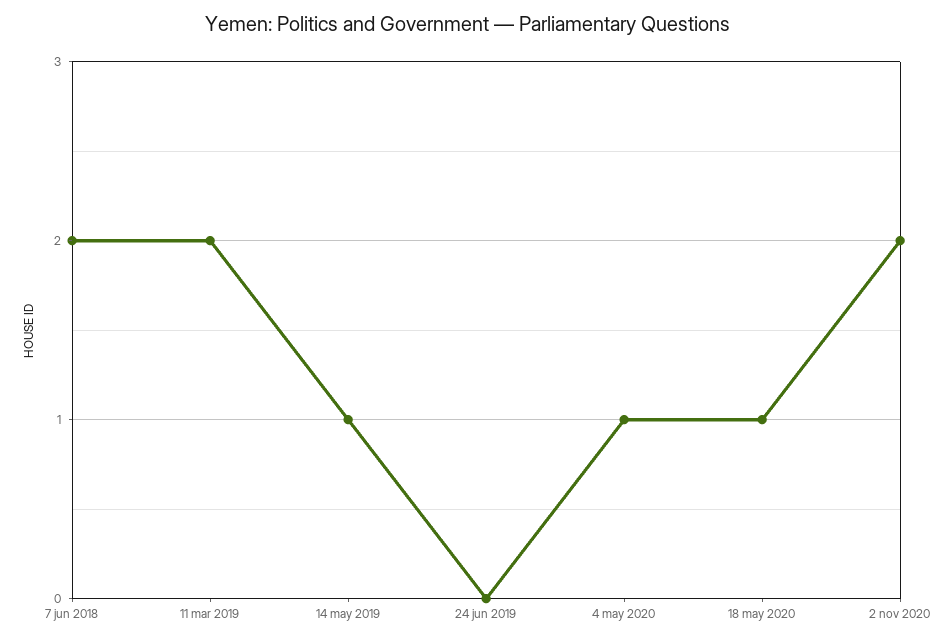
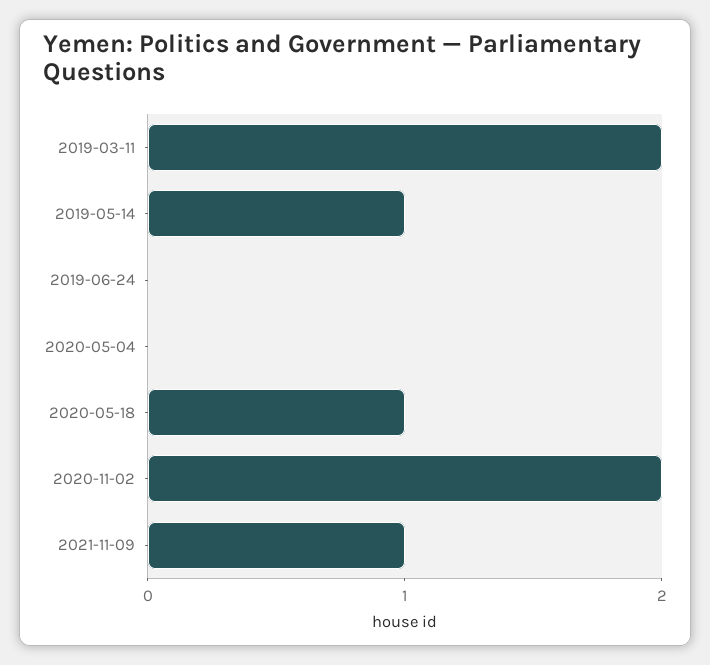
7 jun 2018: 2 -> none
4 may 2020: 1 -> 0
2021-11-09: none -> 1

